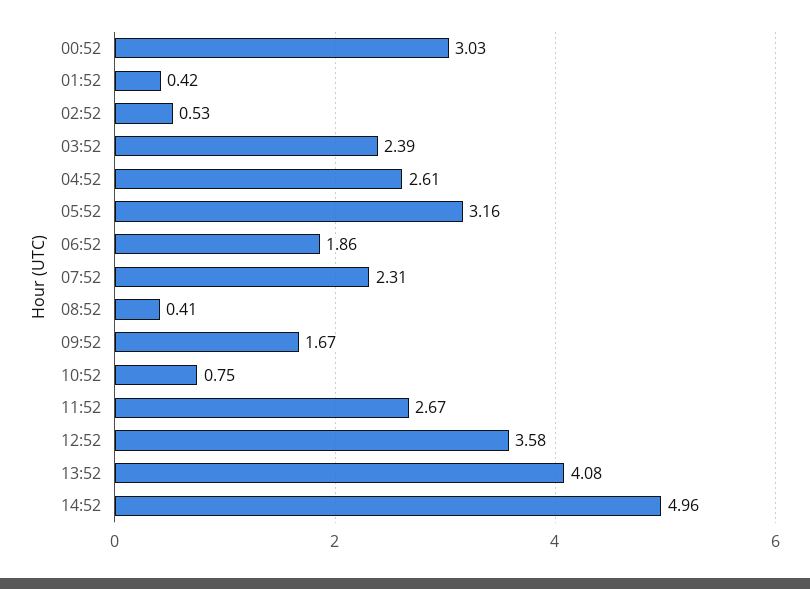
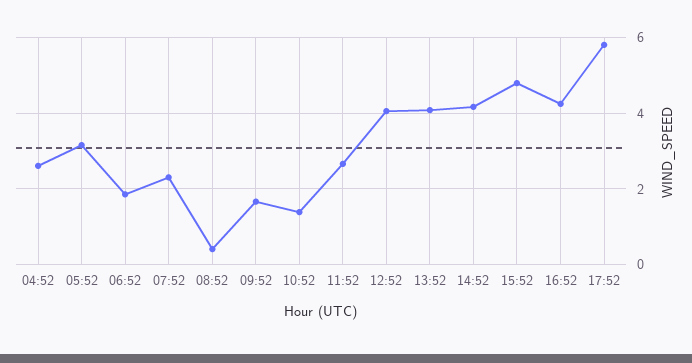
00:52: 3.03 -> none
01:52: 0.42 -> none
02:52: 0.53 -> none
03:52: 2.39 -> none
10:52: 0.75 -> 1.4
12:52: 3.58 -> 4
14:52: 4.96 -> 4.2
15:52: none -> 4.8
16:52: none -> 4.2
17:52: none -> 5.8

